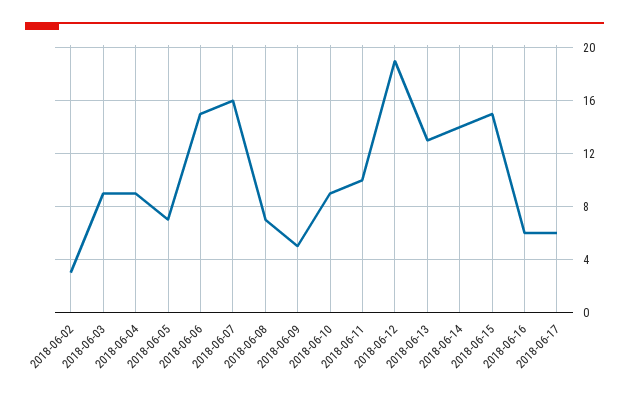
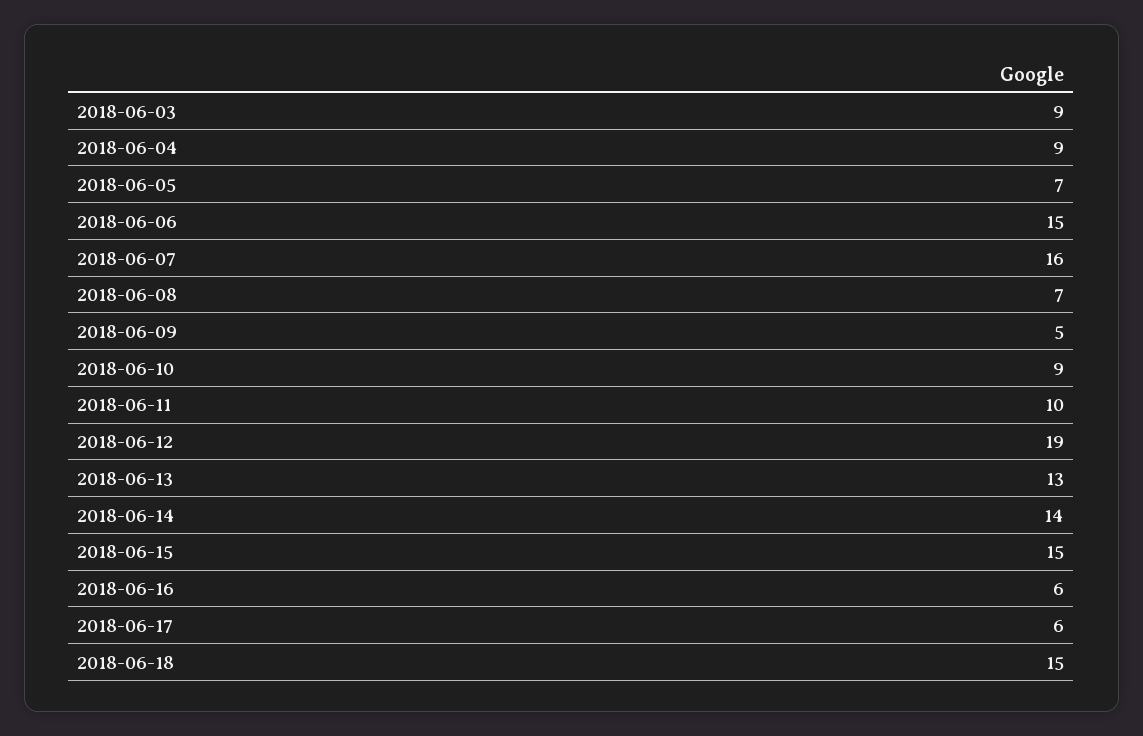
2018-06-02: 3 -> none
2018-06-18: none -> 15

